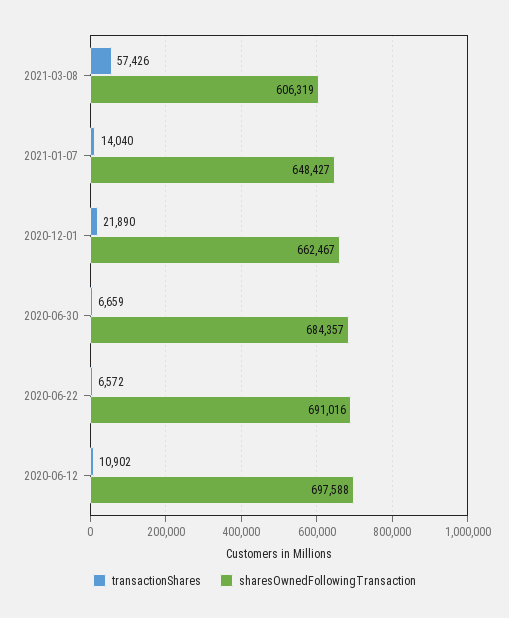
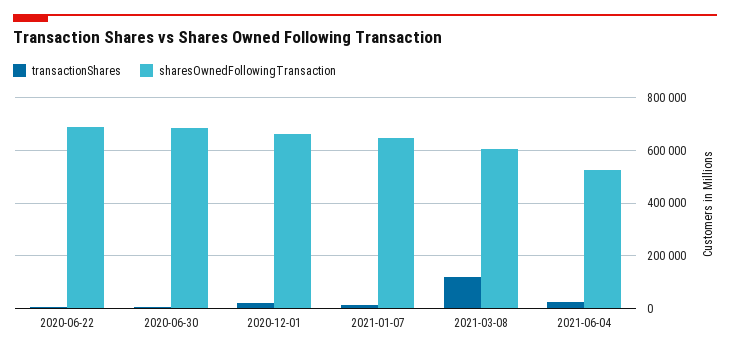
transactionShares, 2021-03-08: 57426 -> 125000
transactionShares, 2020-06-12: 10902 -> none
sharesOwnedFollowingTransaction, 2020-06-12: 697588 -> none
transactionShares, 2021-06-04: none -> 25000
sharesOwnedFollowingTransaction, 2021-06-04: none -> 525000

